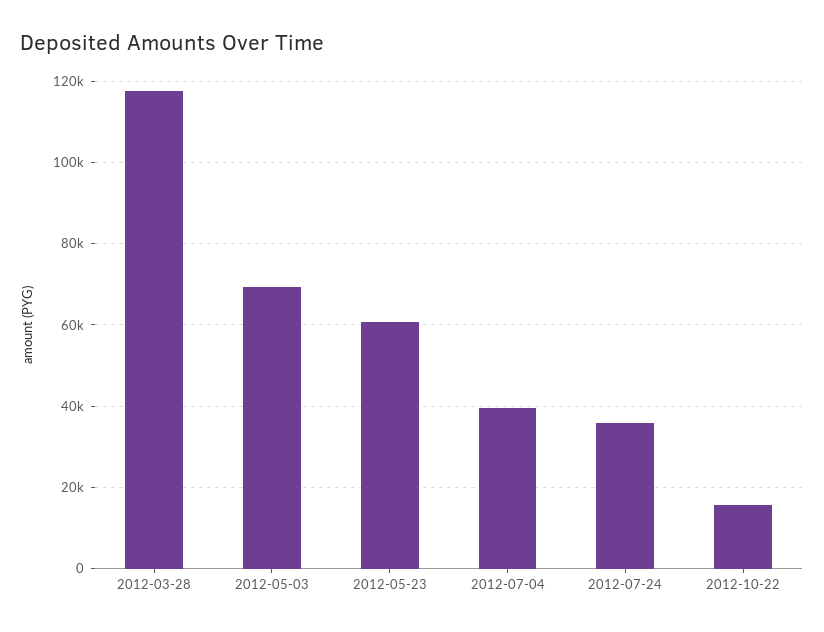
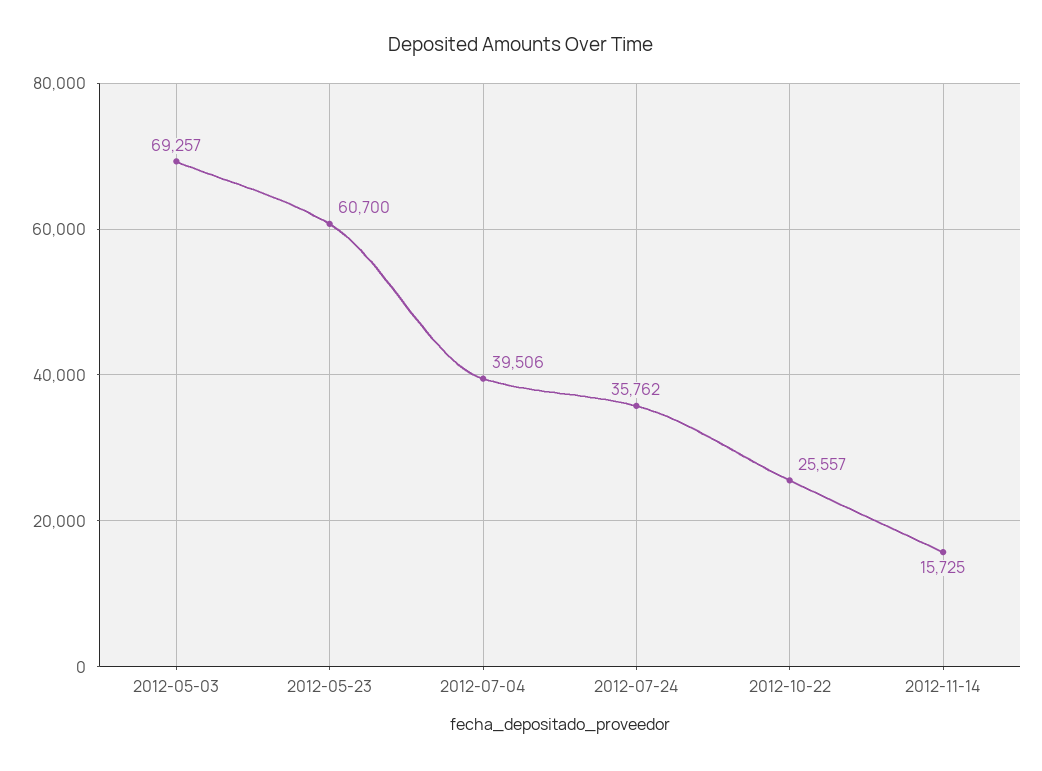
2012-03-28: 118000 -> none
2012-10-22: 16000 -> 25557
2012-11-14: none -> 15725

